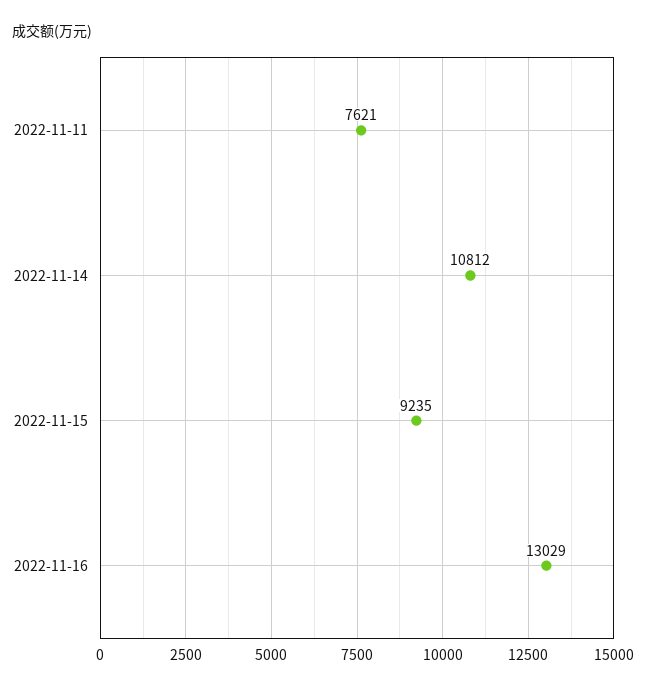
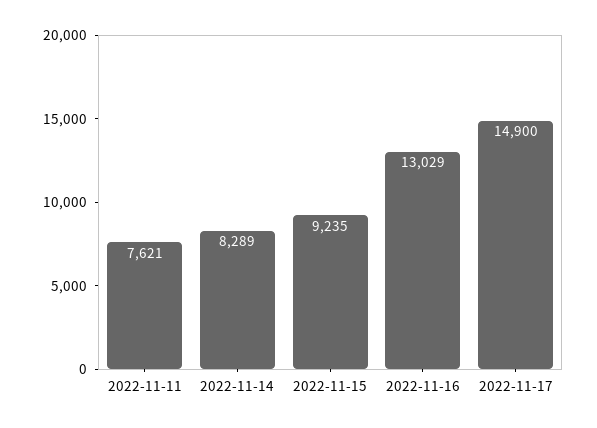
2022-11-14: 10812 -> 8289
2022-11-17: none -> 14900

